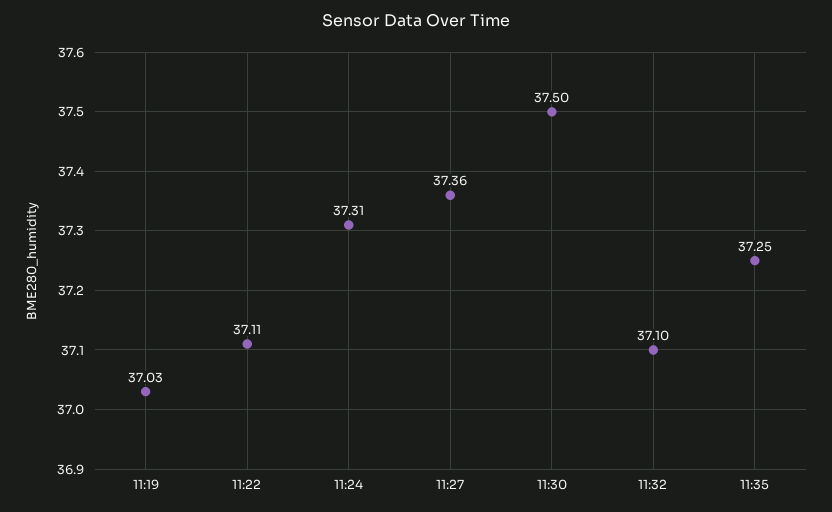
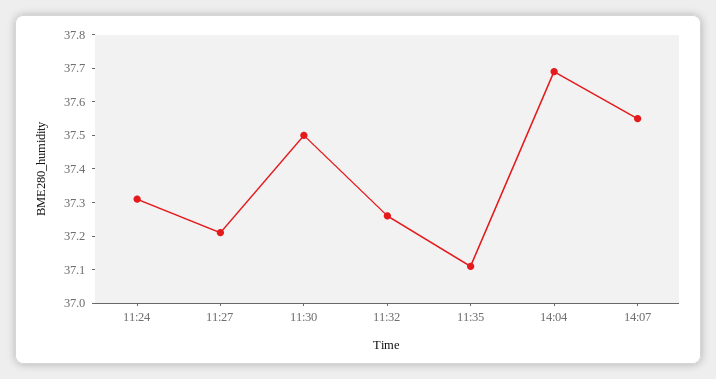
11:19: 37.03 -> none
11:22: 37.11 -> none
11:27: 37.36 -> 37.2
11:32: 37.1 -> 37.25
11:35: 37.25 -> 37.1
14:04: none -> 37.7
14:07: none -> 37.55

